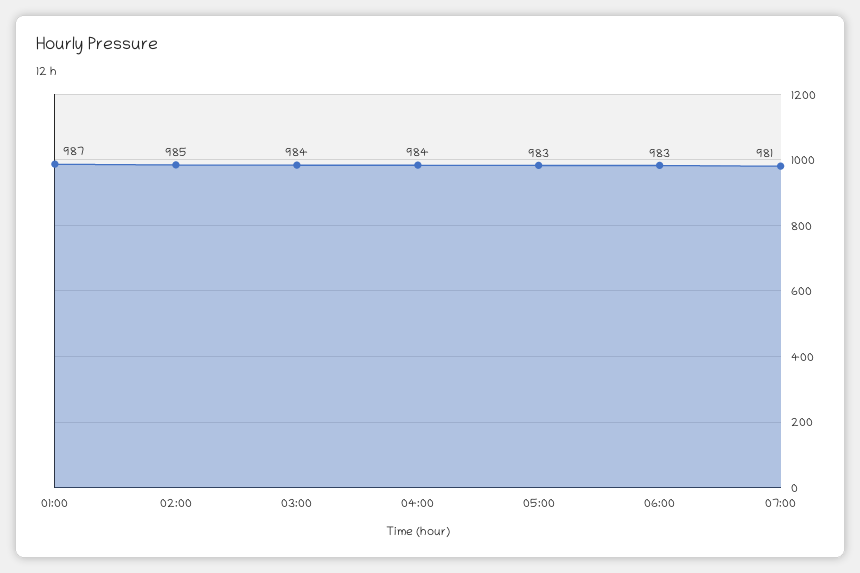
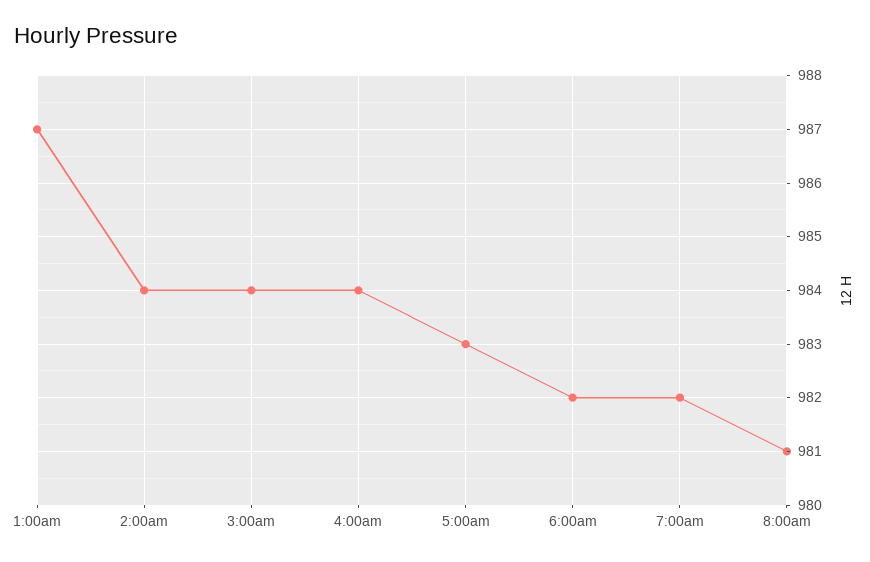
02:00: 985 -> 984
06:00: 983 -> 982
07:00: 981 -> 982
8:00am: none -> 981

